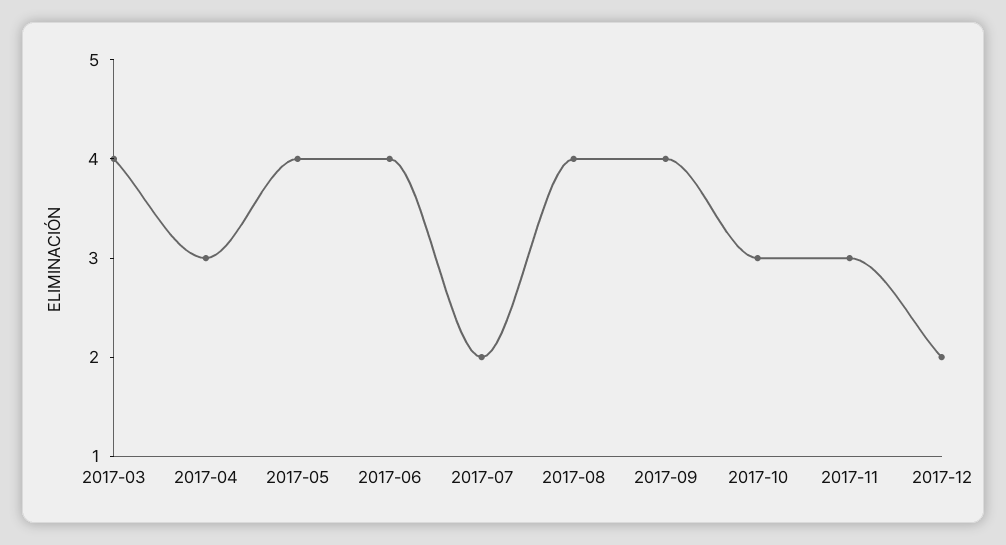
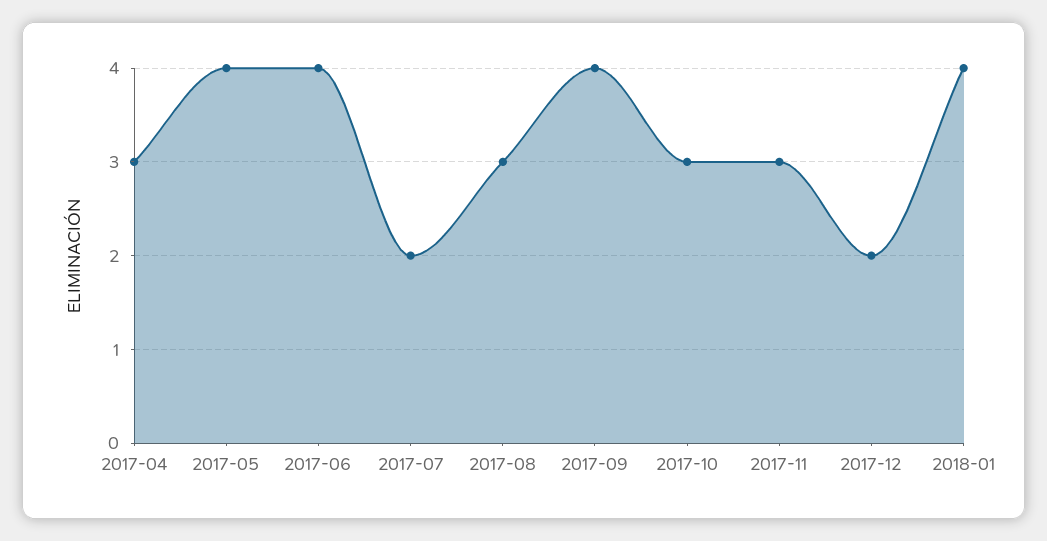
2017-03: 4 -> none
2017-08: 4 -> 3
2018-01: none -> 4

